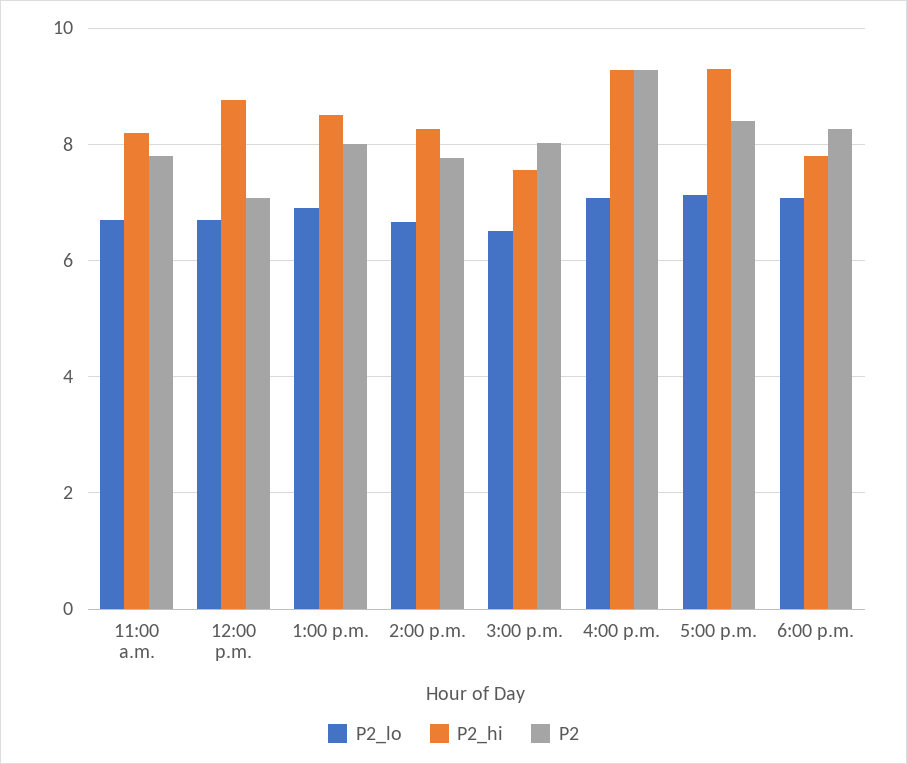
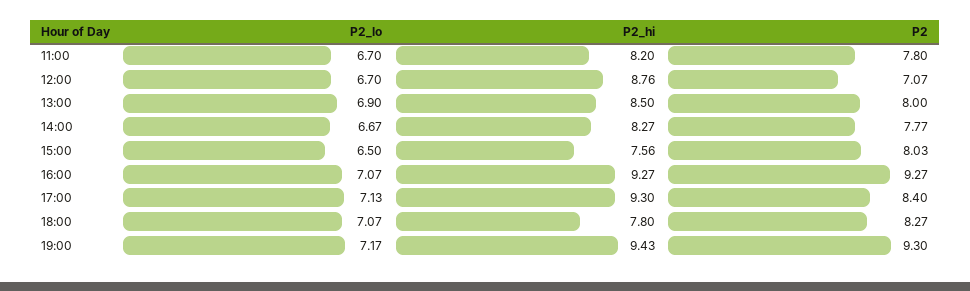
P2_lo, 19:00: none -> 7.17
P2_hi, 19:00: none -> 9.43
P2, 19:00: none -> 9.3

